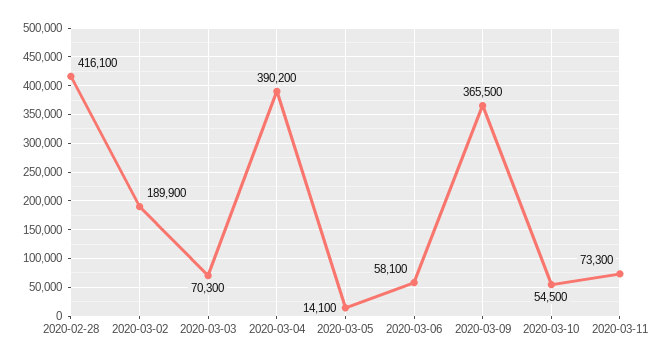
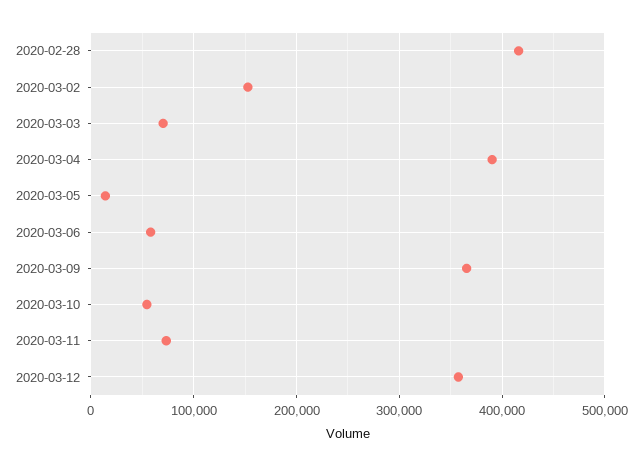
2020-03-02: 189900 -> 150000
2020-03-12: none -> 360000

